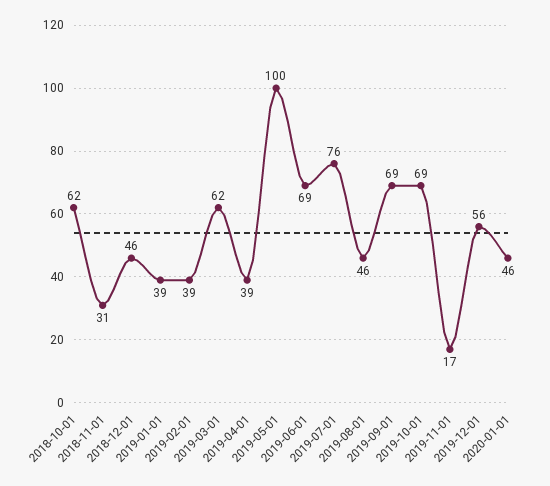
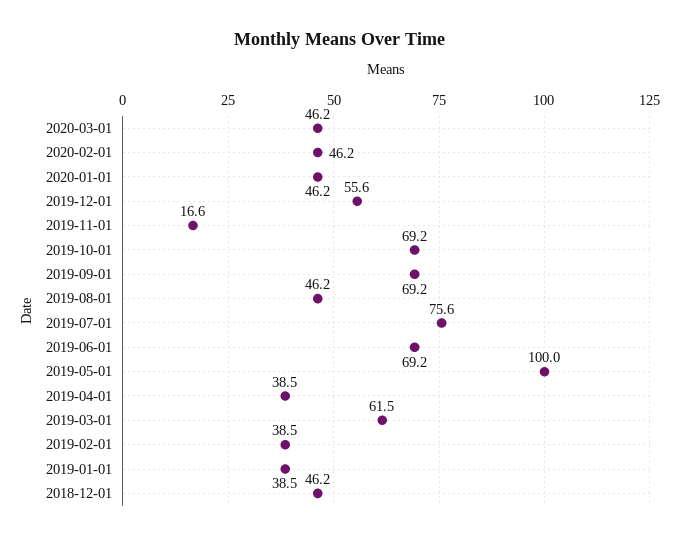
2018-10-01: 62 -> none
2018-11-01: 31 -> none
2020-03-01: none -> 46.2
2020-02-01: none -> 46.2

